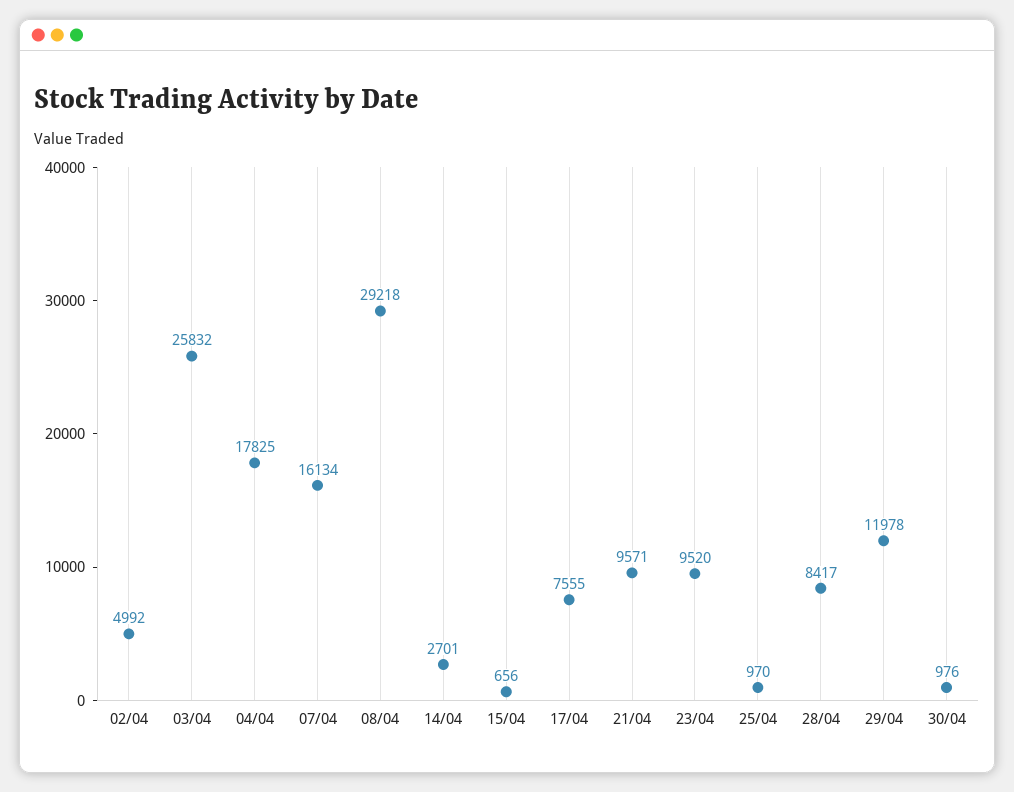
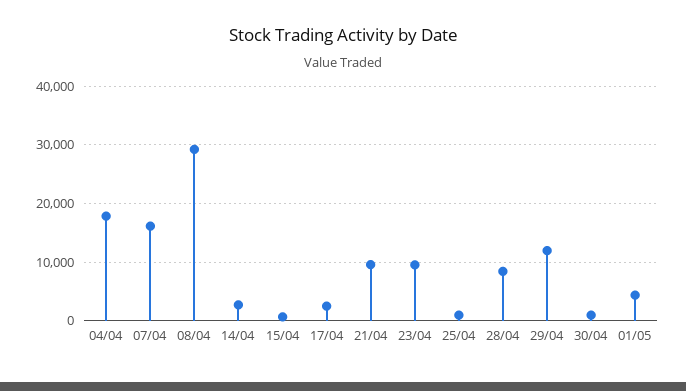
02/04: 4992 -> none
03/04: 25832 -> none
17/04: 7555 -> 2000
01/05: none -> 4000

